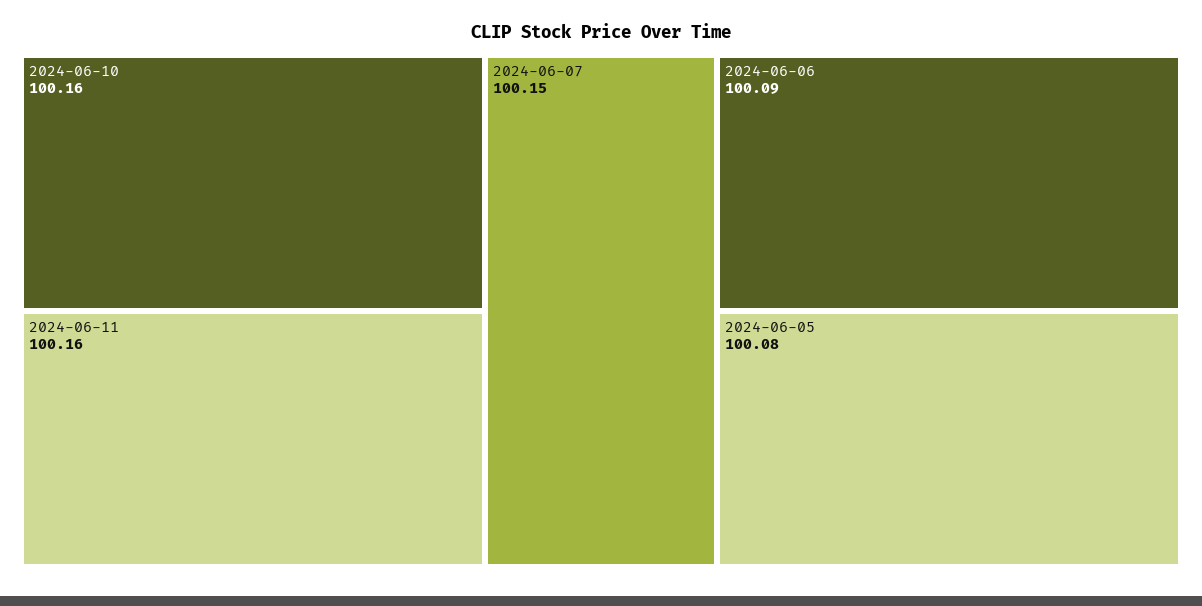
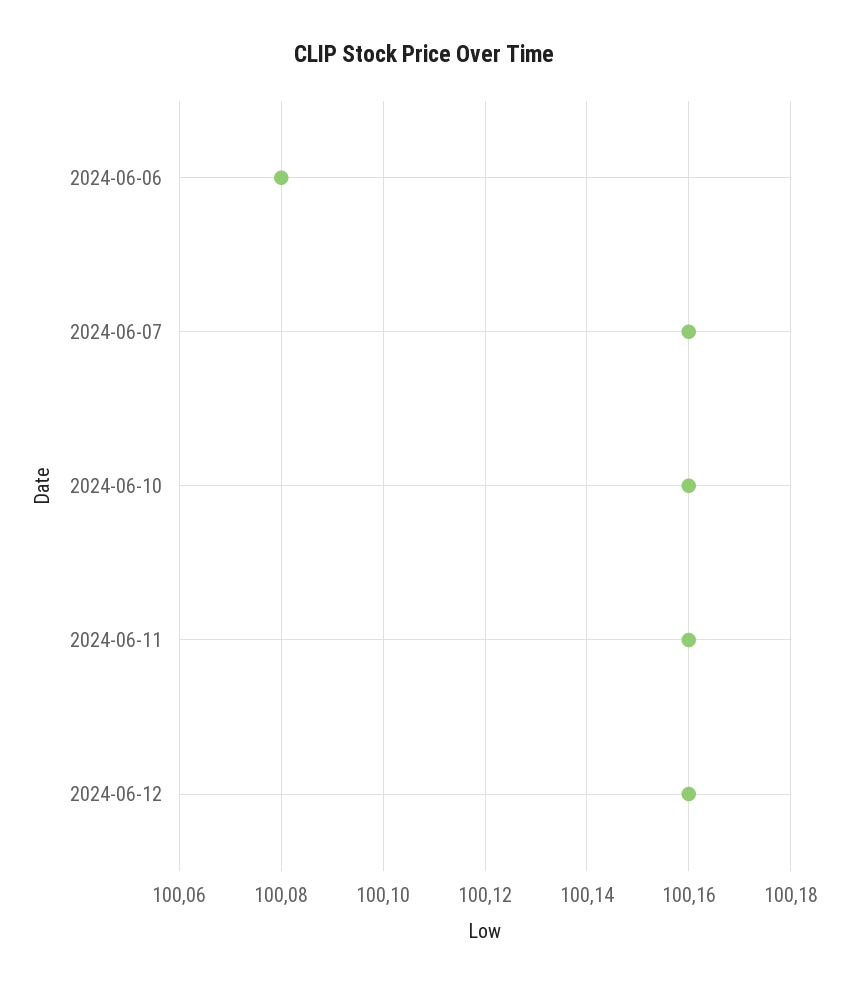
2024-06-07: 100.15 -> 100.16
2024-06-06: 100.09 -> 100.08
2024-06-05: 100.08 -> none
2024-06-12: none -> 100.16

